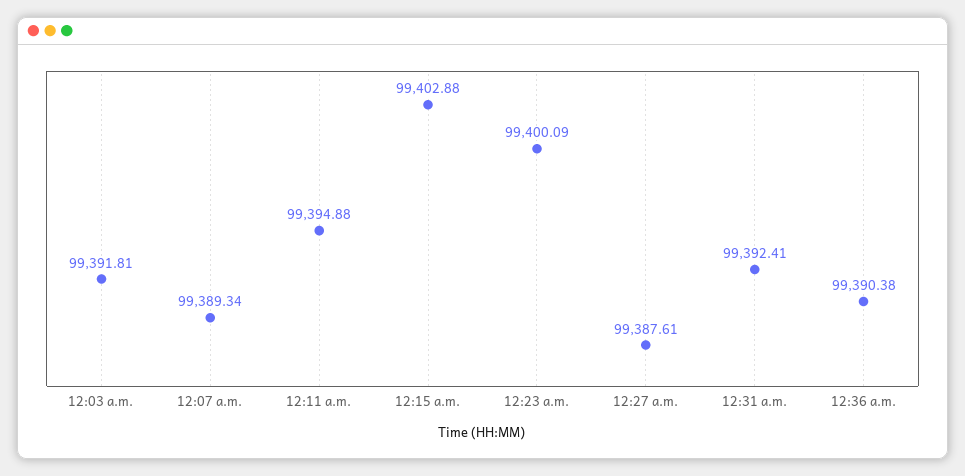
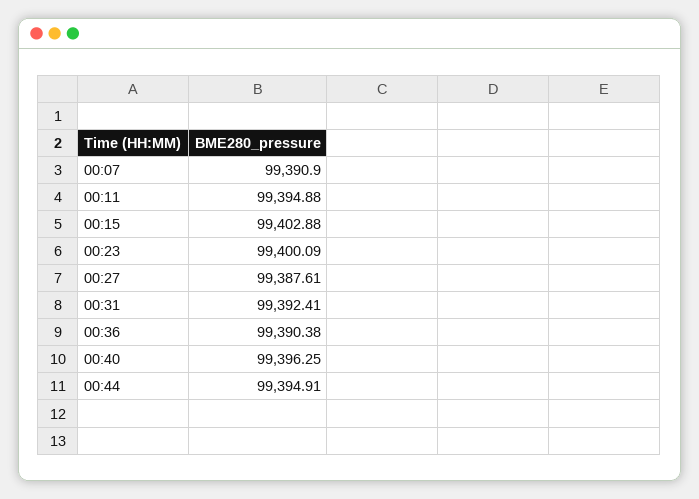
12:03 a.m.: 99391.81 -> none
12:07 a.m.: 99389.34 -> 99390.9
00:40: none -> 99396.25
00:44: none -> 99394.91

